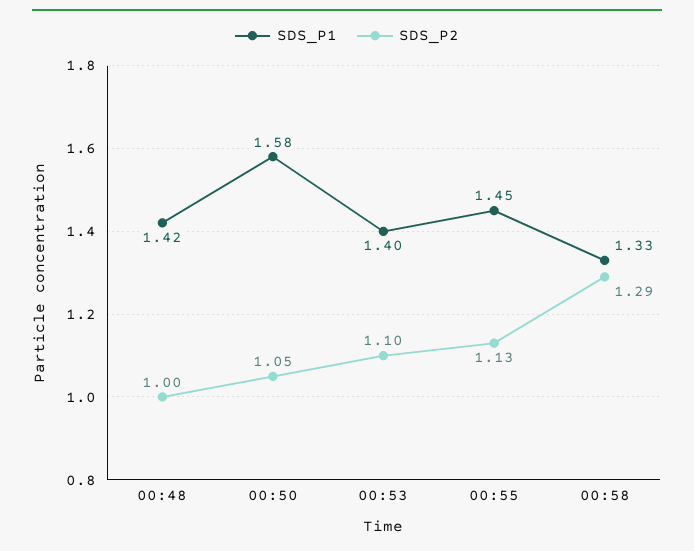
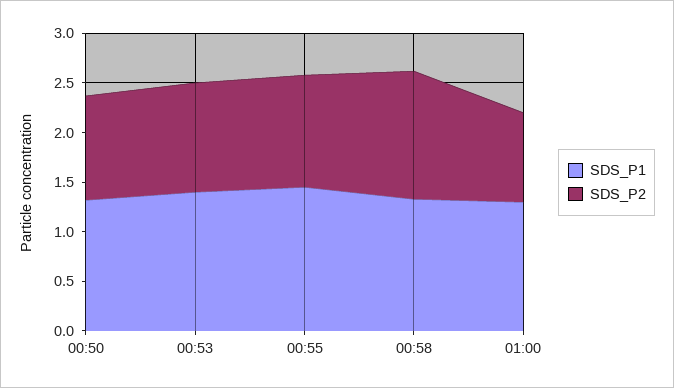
SDS_P1, 00:48: 1.42 -> none
SDS_P2, 00:48: 1 -> none
SDS_P1, 00:50: 1.58 -> 1.3
SDS_P1, 01:00: none -> 1.3
SDS_P2, 01:00: none -> 0.9

